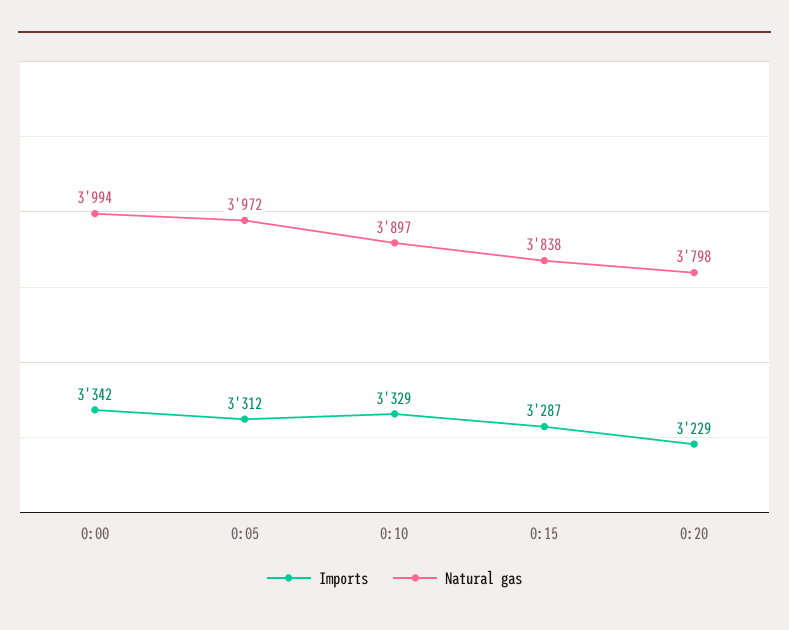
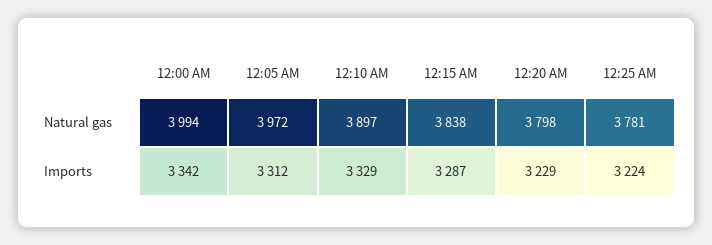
Natural gas, 12:25 AM: none -> 3781
Imports, 12:25 AM: none -> 3224

